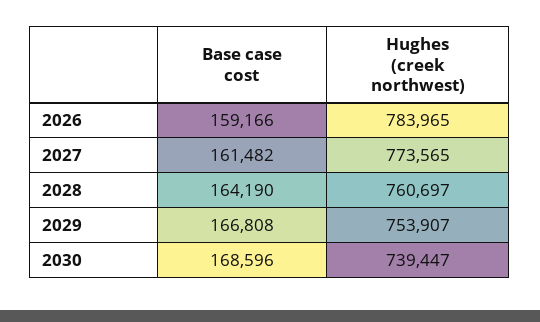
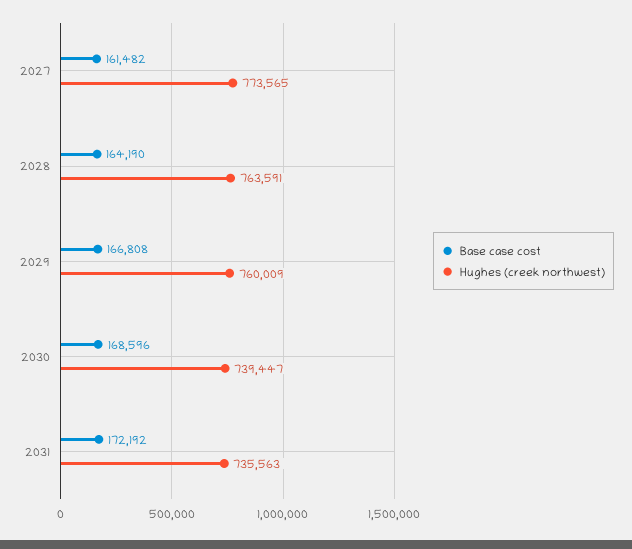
Base case cost, 2026: 159166 -> none
Hughes (creek northwest), 2026: 783965 -> none
Hughes (creek northwest), 2028: 760697 -> 763591
Hughes (creek northwest), 2029: 753907 -> 760009
Base case cost, 2031: none -> 172192
Hughes (creek northwest), 2031: none -> 735563

